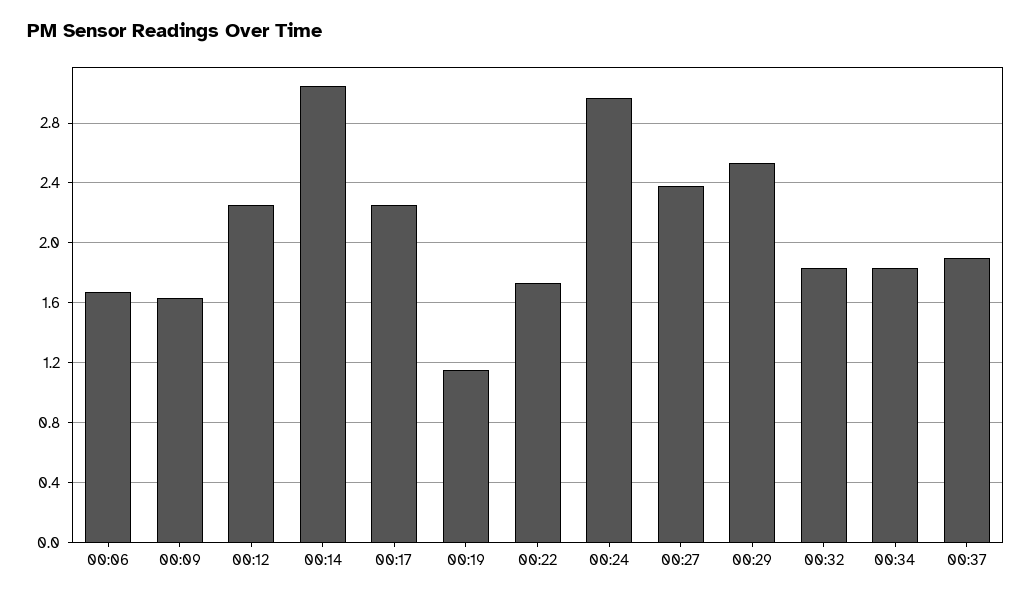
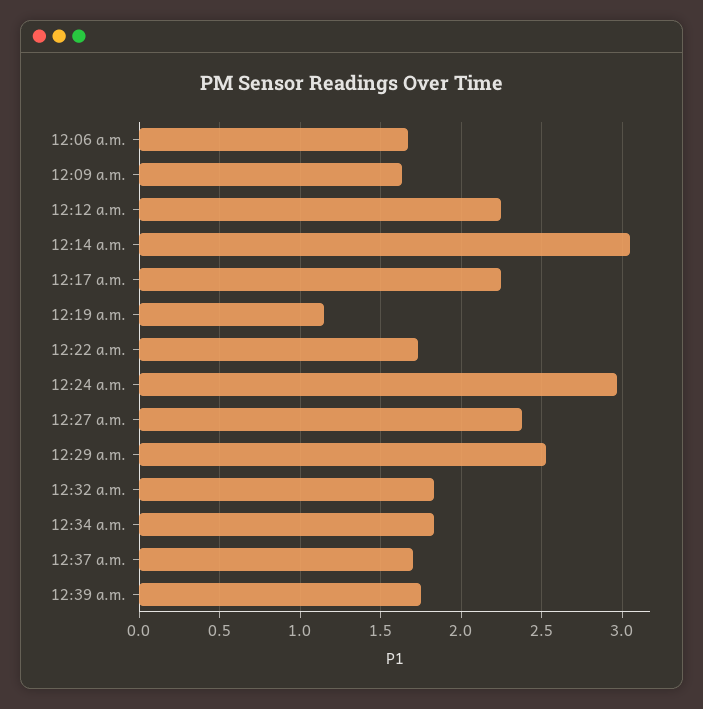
00:37: 1.9 -> 1.7
12:39 a.m.: none -> 1.75

